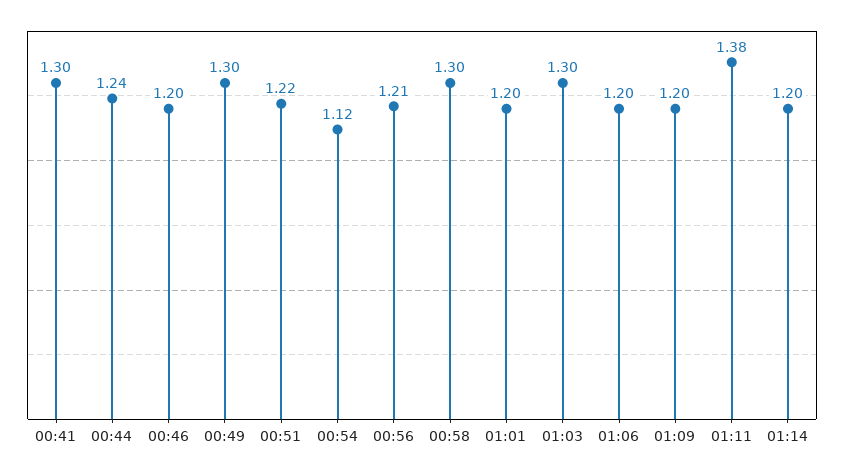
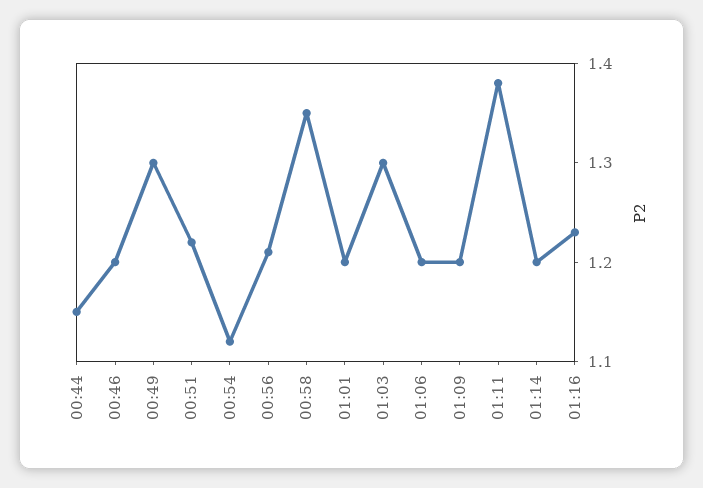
00:41: 1.3 -> none
00:44: 1.24 -> 1.15
00:58: 1.3 -> 1.35
01:16: none -> 1.23

